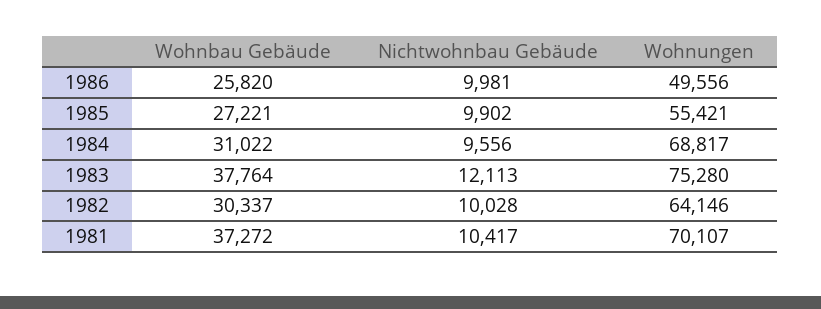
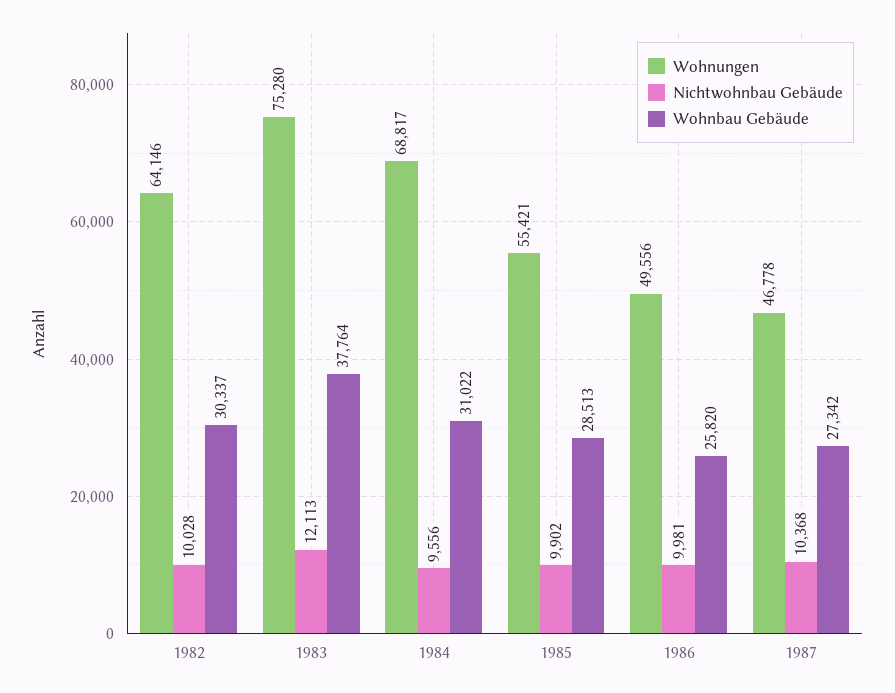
Wohnbau Gebäude, 1985: 27221 -> 28513
Wohnbau Gebäude, 1981: 37272 -> none
Nichtwohnbau Gebäude, 1981: 10417 -> none
Wohnungen, 1981: 70107 -> none
Wohnungen, 1987: none -> 46778
Nichtwohnbau Gebäude, 1987: none -> 10368
Wohnbau Gebäude, 1987: none -> 27342

